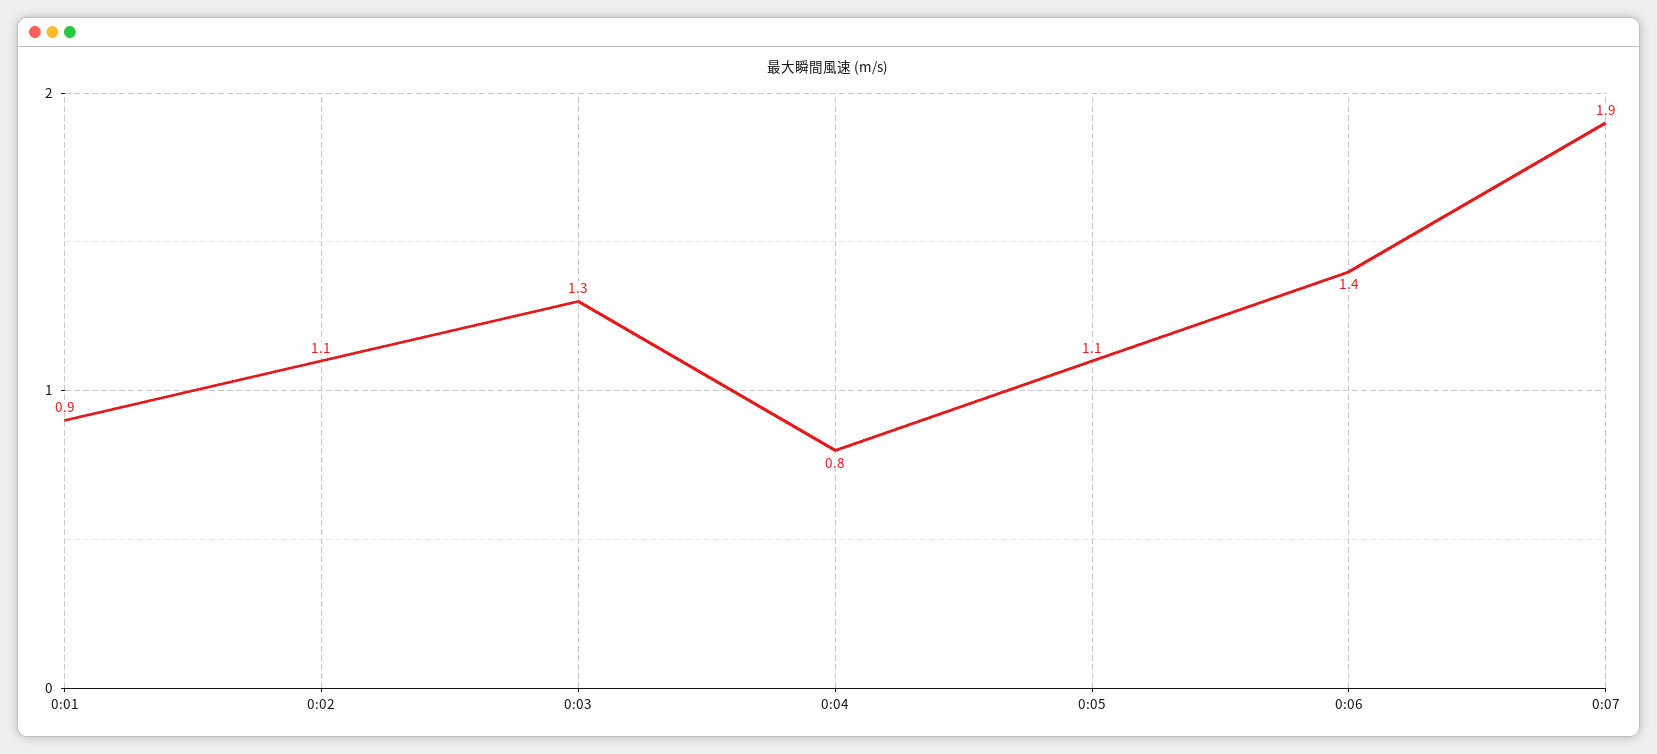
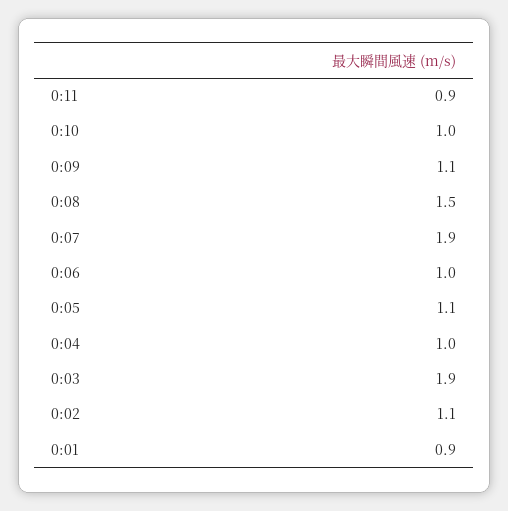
0:03: 1.3 -> 1.9
0:04: 0.8 -> 1
0:06: 1.4 -> 1
0:11: none -> 0.9
0:10: none -> 1
0:09: none -> 1.1
0:08: none -> 1.5

